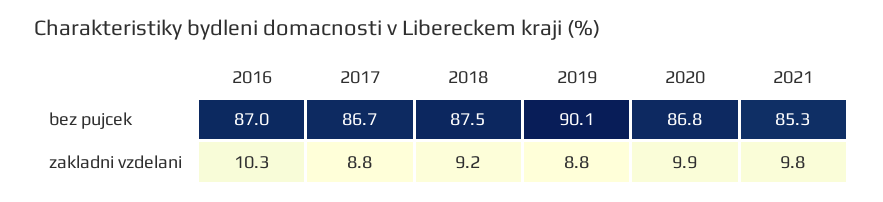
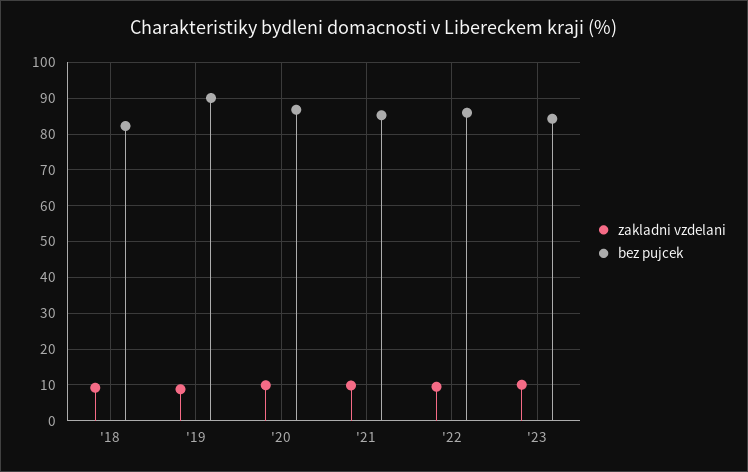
bez pujcek, 2016: 87 -> none
bez pujcek, 2017: 86.7 -> none
bez pujcek, 2018: 87.5 -> 82
zakladni vzdelani, 2016: 10.3 -> none
zakladni vzdelani, 2017: 8.8 -> none
zakladni vzdelani, '22: none -> 10
bez pujcek, '22: none -> 86
zakladni vzdelani, '23: none -> 10
bez pujcek, '23: none -> 84

